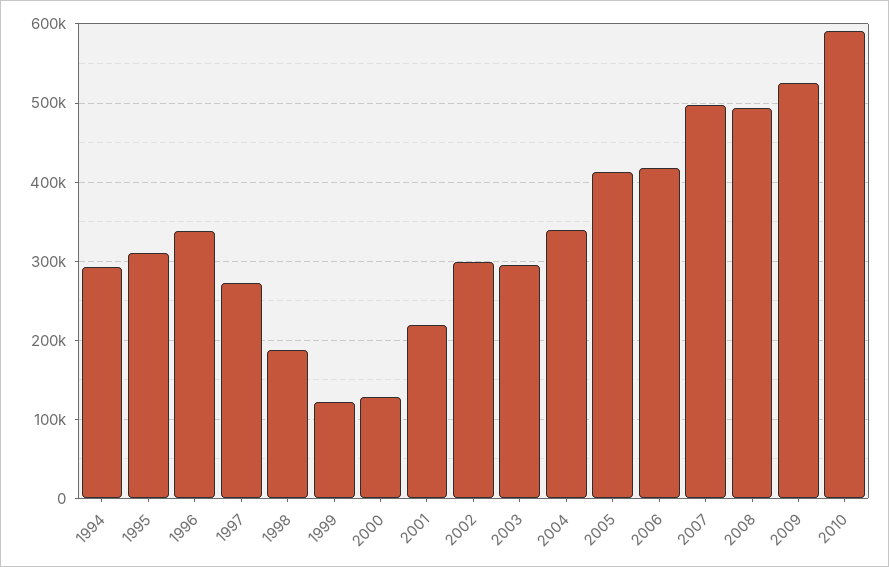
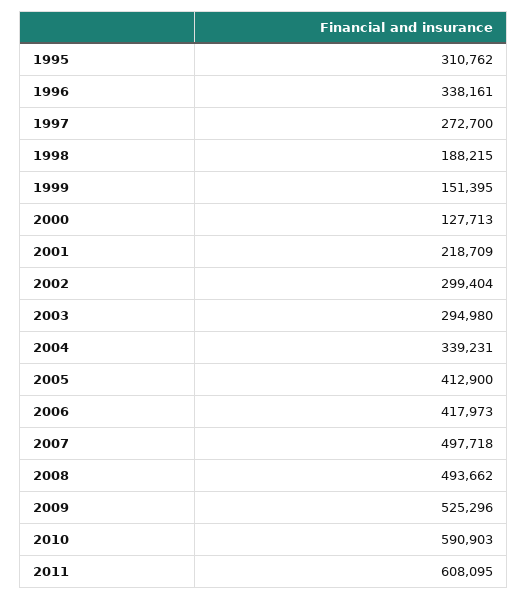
1994: 290000 -> none
1999: 120000 -> 151395
2011: none -> 608095

